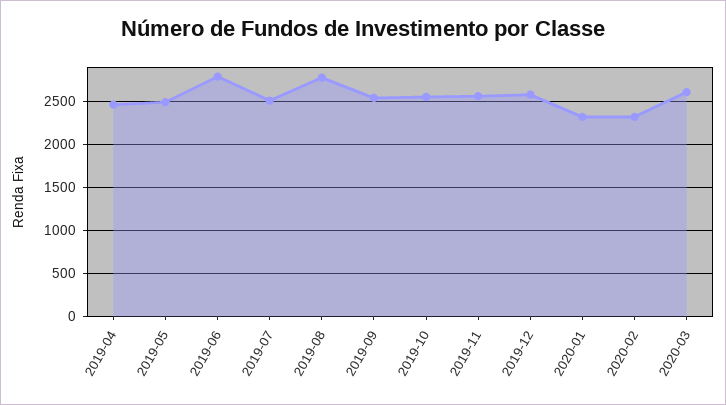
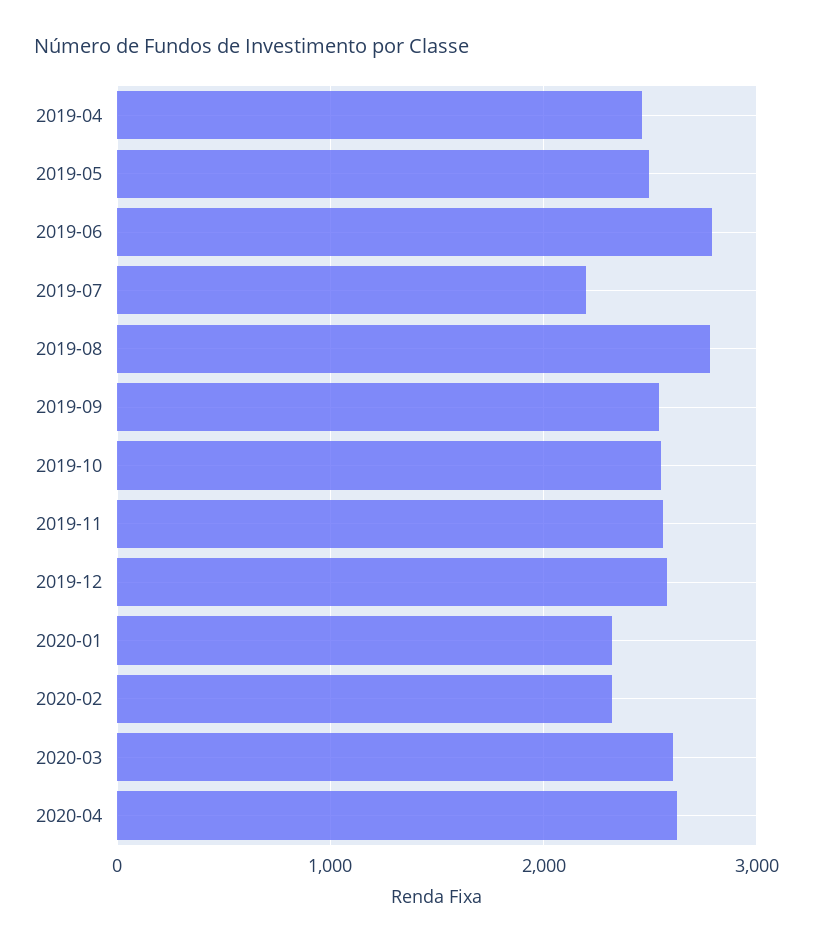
2019-07: 2500 -> 2200
2020-04: none -> 2600

